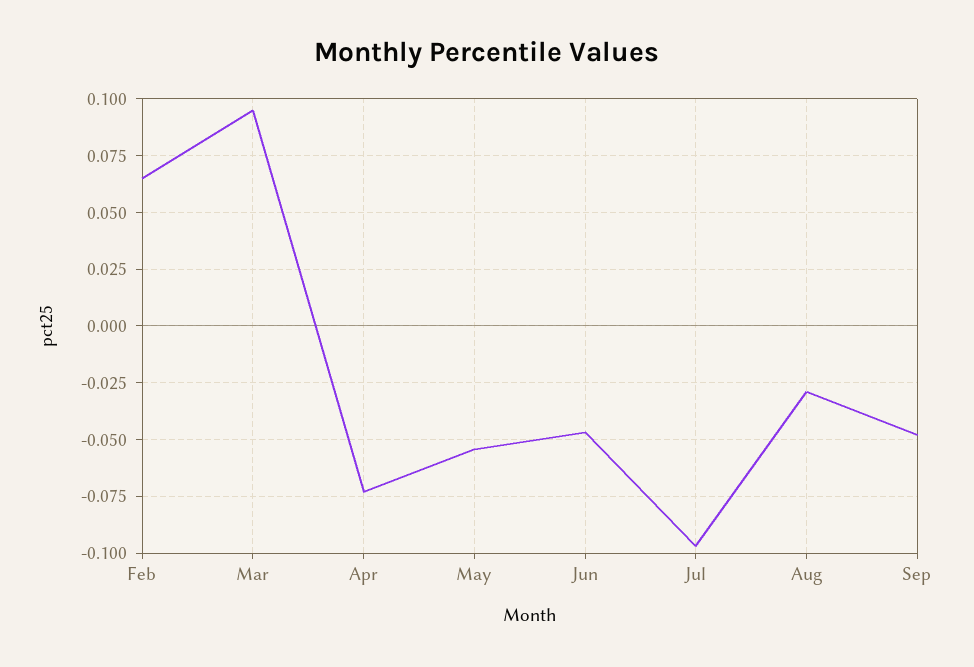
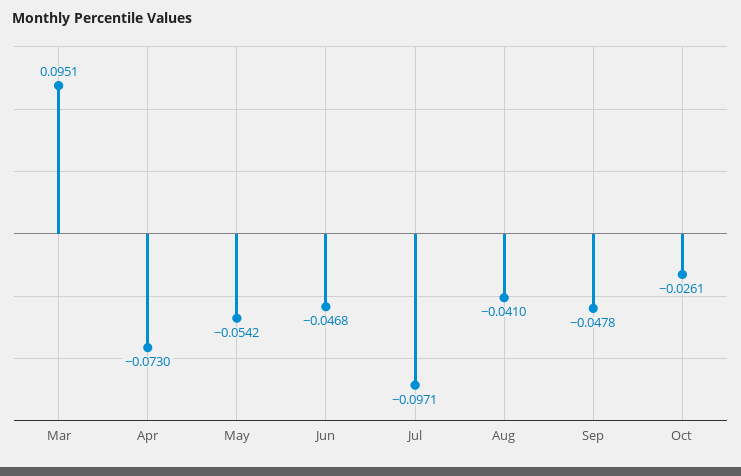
Feb: 0.065 -> none
Aug: -0.03 -> -0.041
Oct: none -> -0.0261

